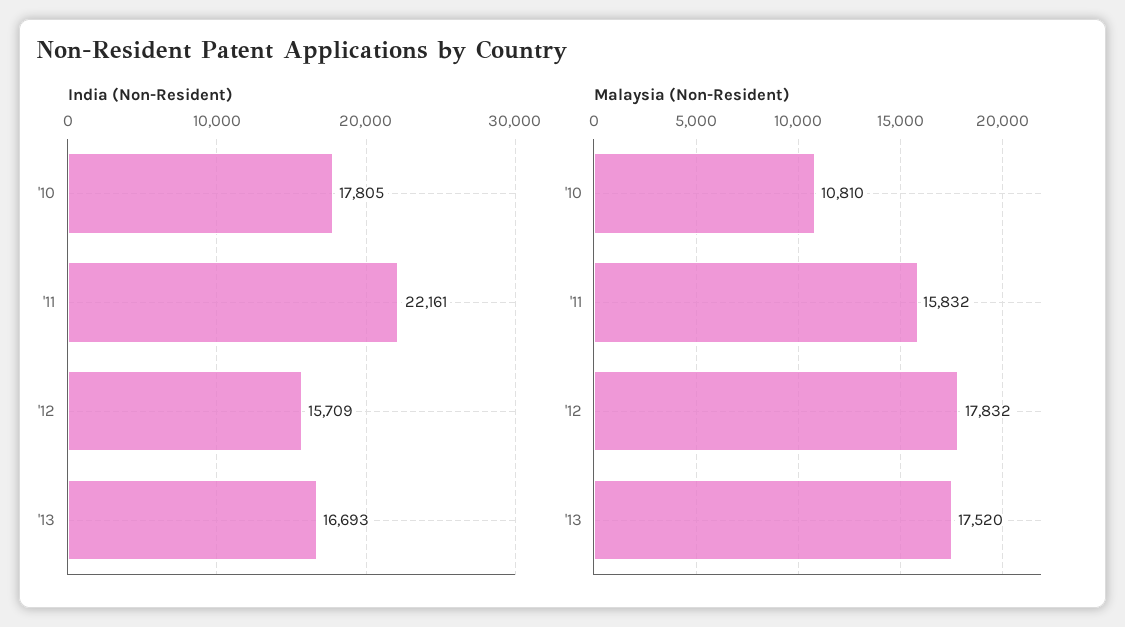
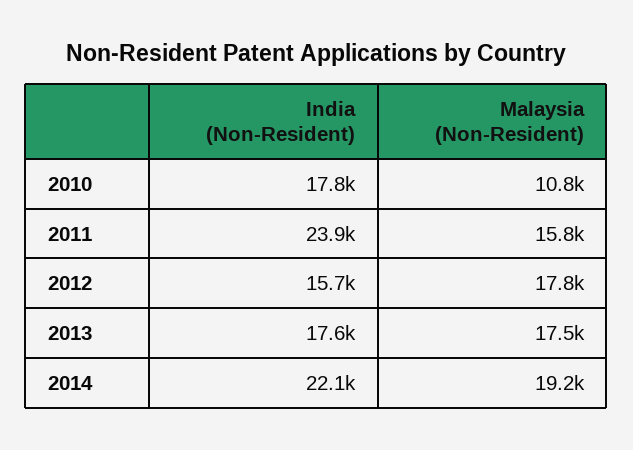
India (Non-Resident), '11: 22161 -> 23900
India (Non-Resident), '13: 16693 -> 17600
India (Non-Resident), 2014: none -> 22100
Malaysia (Non-Resident), 2014: none -> 19200

